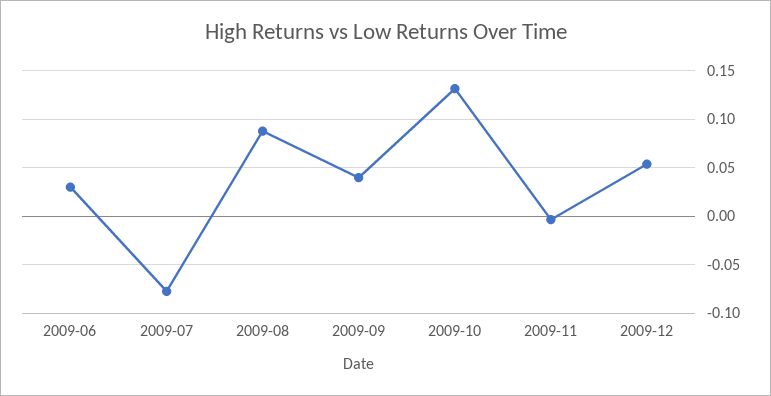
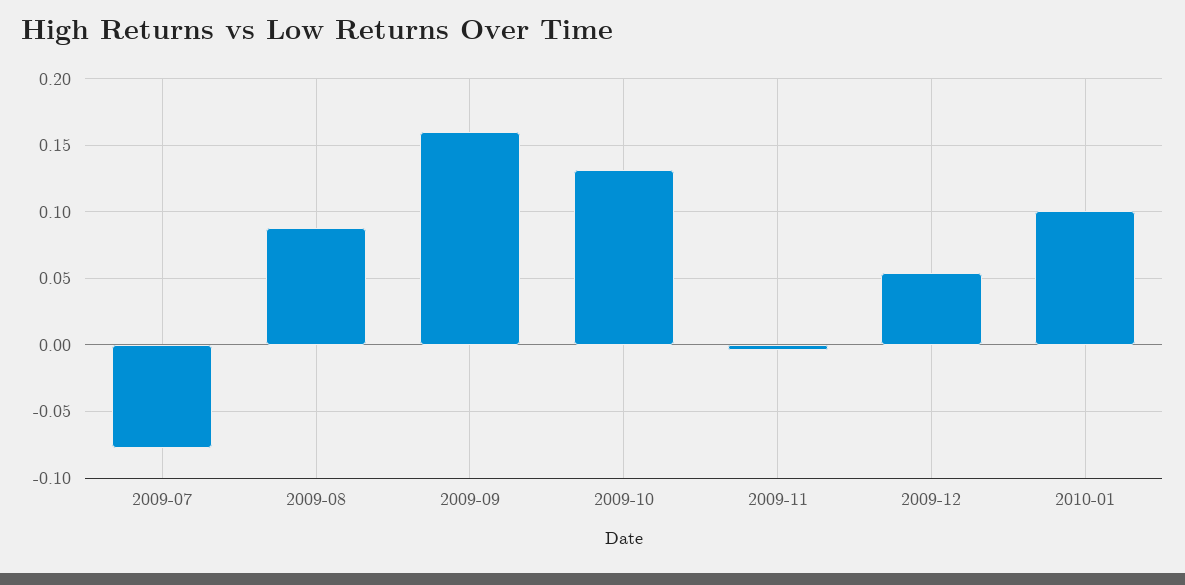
2009-06: 0.03 -> none
2009-09: 0.04 -> 0.16
2010-01: none -> 0.1

